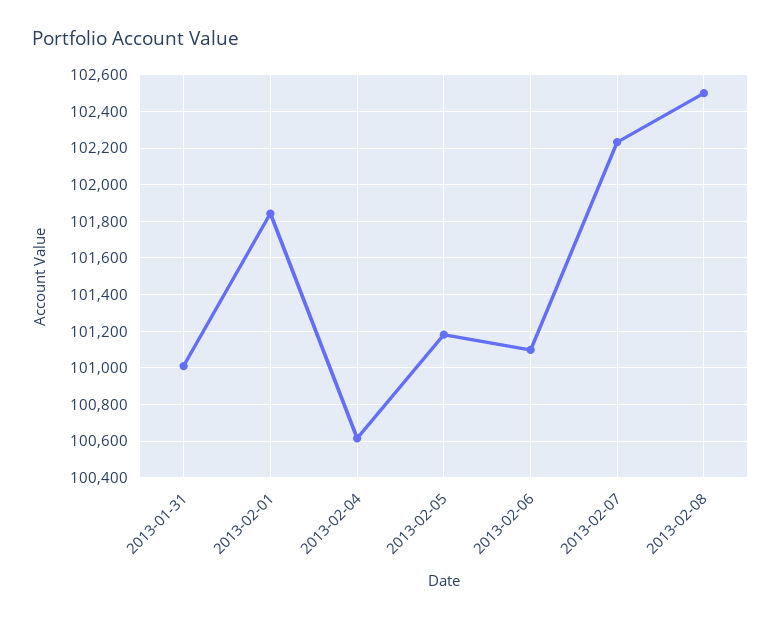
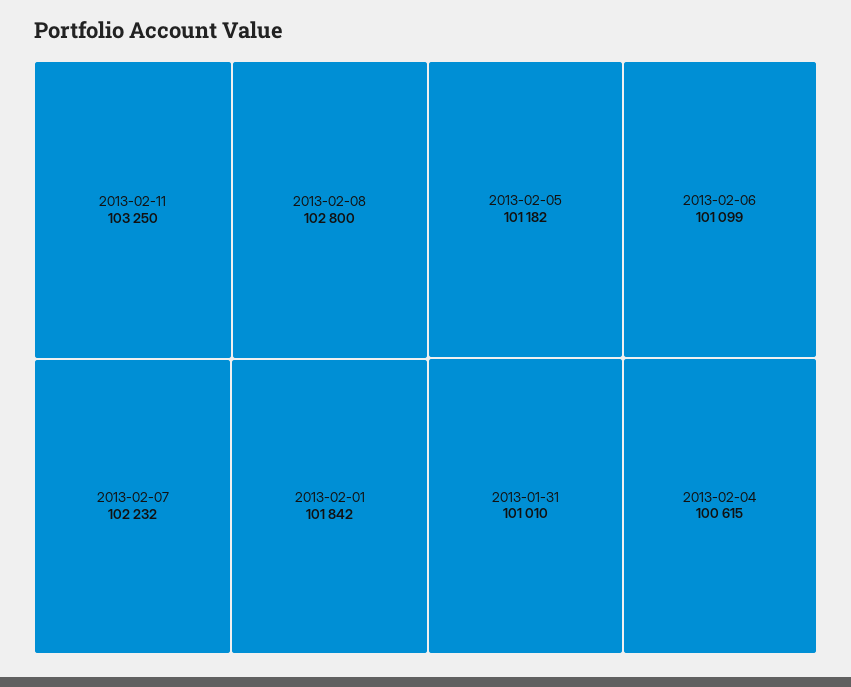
2013-02-08: 102500 -> 102800
2013-02-11: none -> 103250

